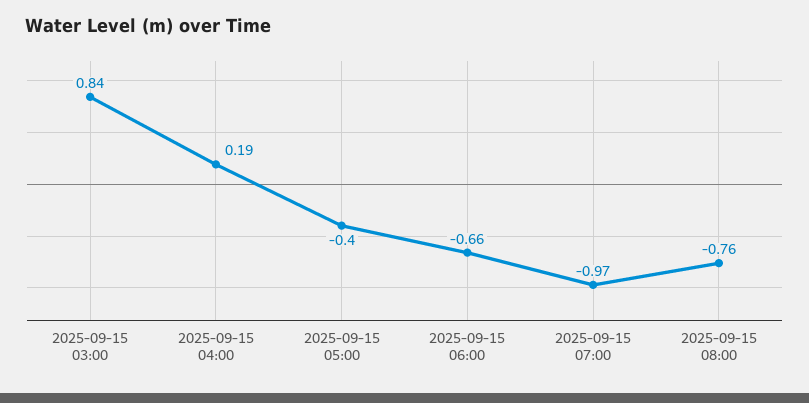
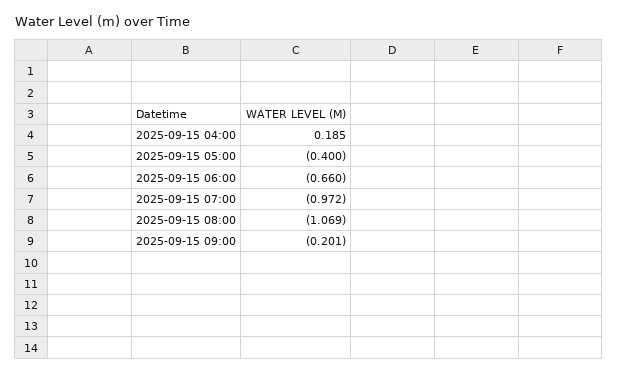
2025-09-15 03:00: 0.84 -> none
2025-09-15 08:00: -0.76 -> -1.069
2025-09-15 09:00: none -> -0.201

